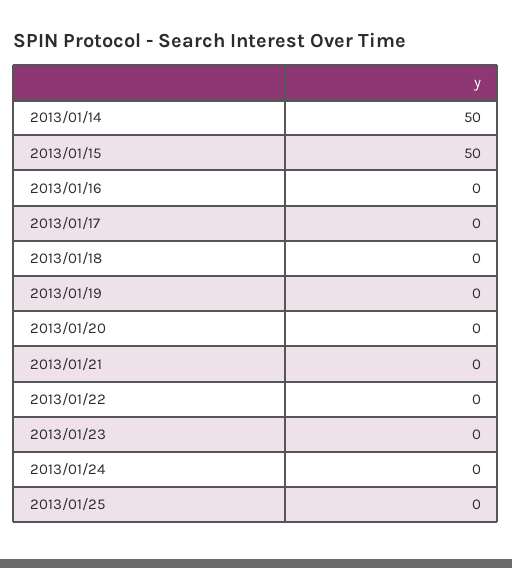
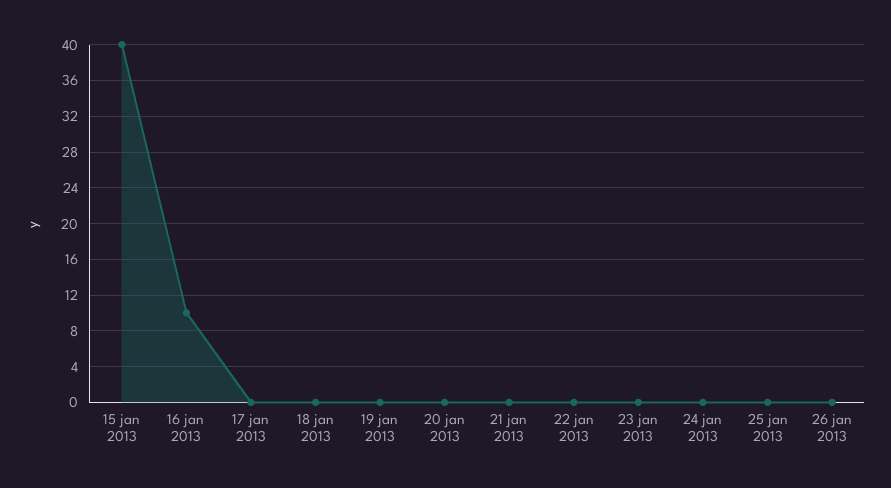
2013/01/14: 50 -> none
2013/01/15: 50 -> 40
2013/01/16: 0 -> 10
26 jan 2013: none -> 0

